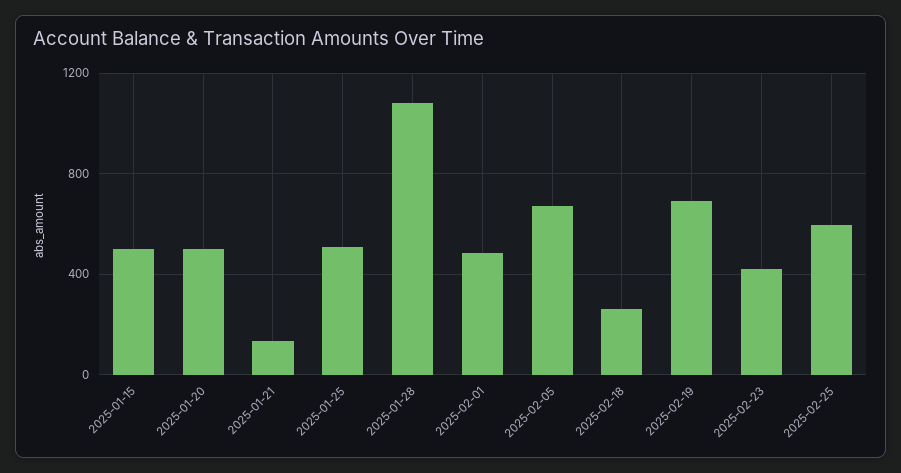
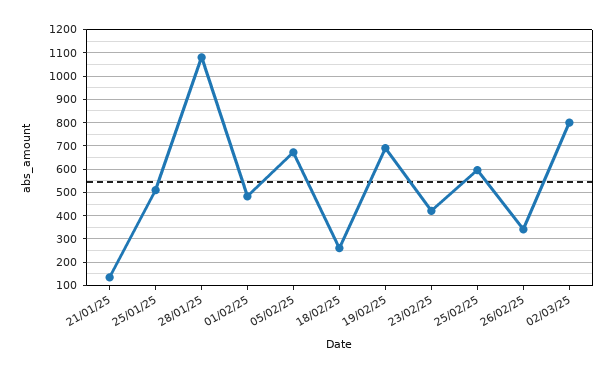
2025-01-15: 500 -> none
2025-01-20: 500 -> none
26/02/25: none -> 350
02/03/25: none -> 800

